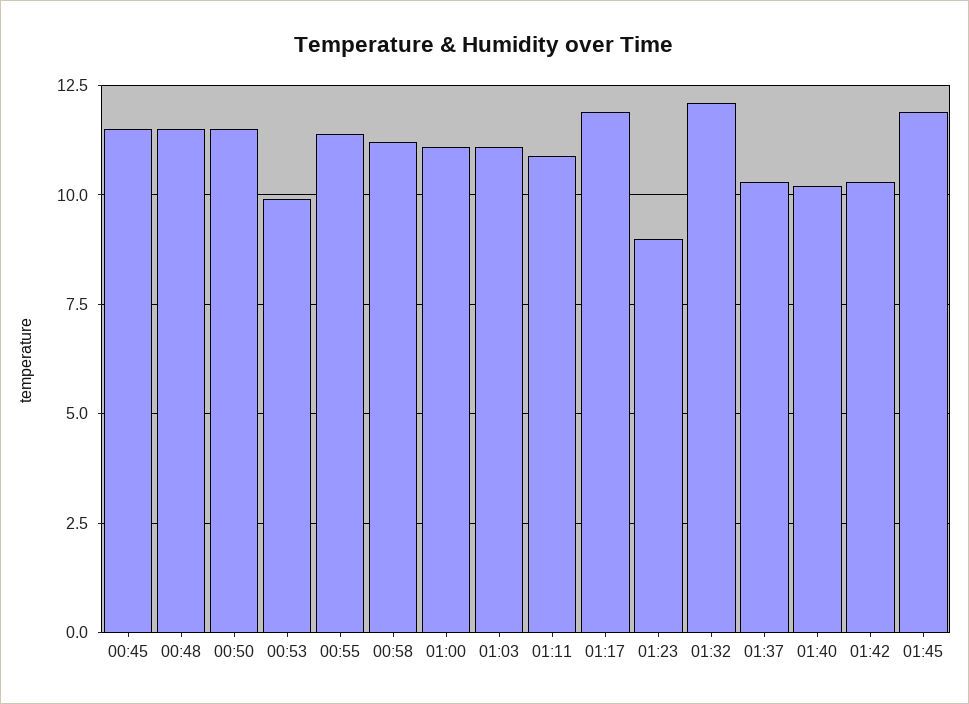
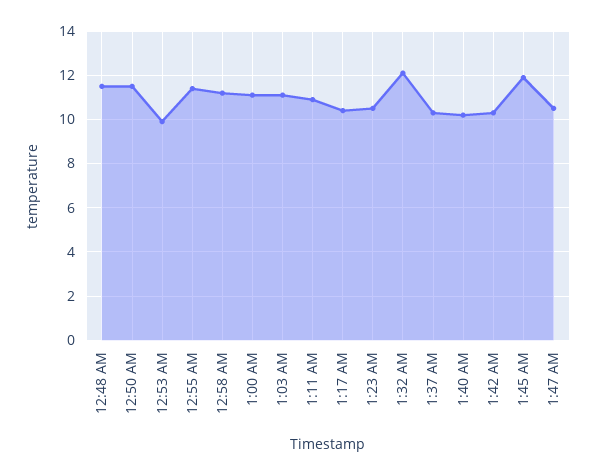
00:45: 11.5 -> none
01:17: 12 -> 10.5
01:23: 9 -> 10.5
1:47 AM: none -> 10.5

